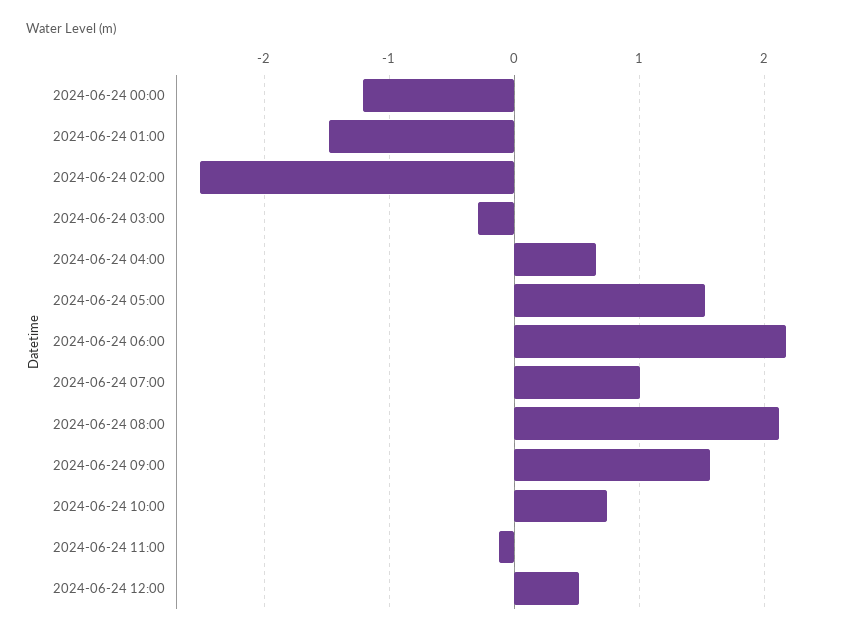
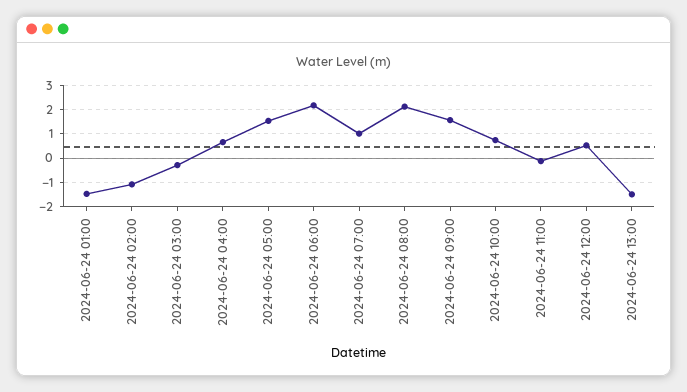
2024-06-24 00:00: -1.2 -> none
2024-06-24 02:00: -2.5 -> -1
2024-06-24 13:00: none -> -1.5

